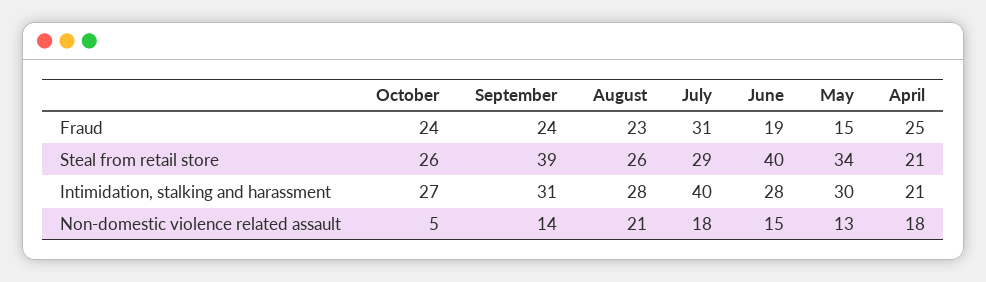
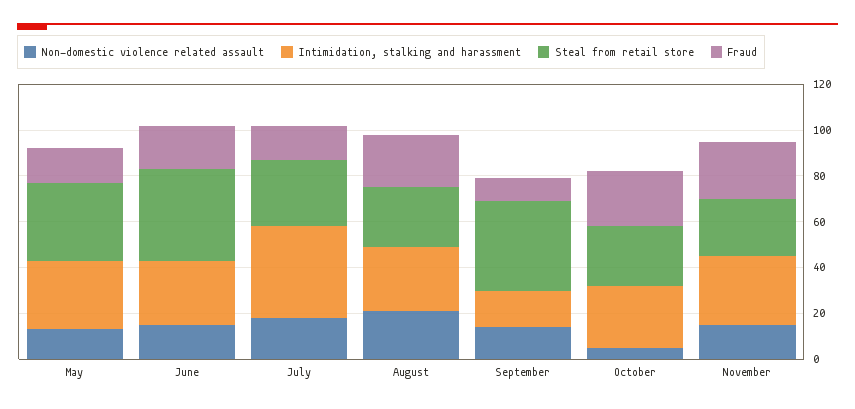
Fraud, September: 24 -> 10
Fraud, July: 31 -> 15
Fraud, April: 25 -> none
Steal from retail store, April: 21 -> none
Intimidation, stalking and harassment, September: 31 -> 15
Intimidation, stalking and harassment, April: 21 -> none
Non-domestic violence related assault, April: 18 -> none
Non-domestic violence related assault, November: none -> 15
Intimidation, stalking and harassment, November: none -> 30
Steal from retail store, November: none -> 25
Fraud, November: none -> 25

